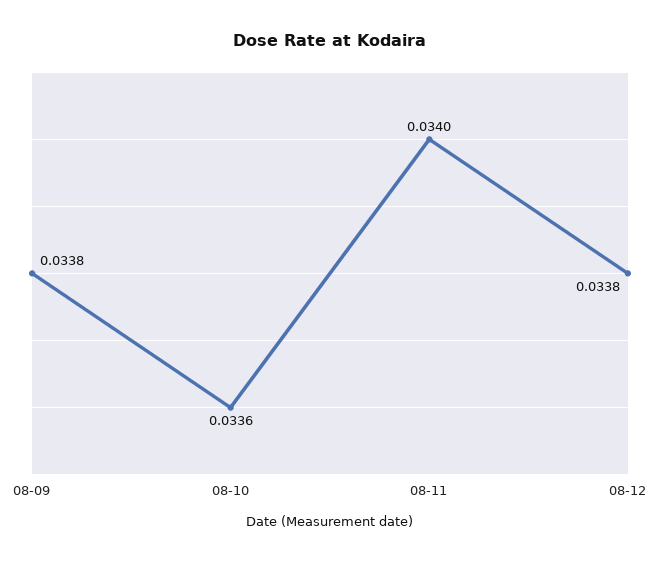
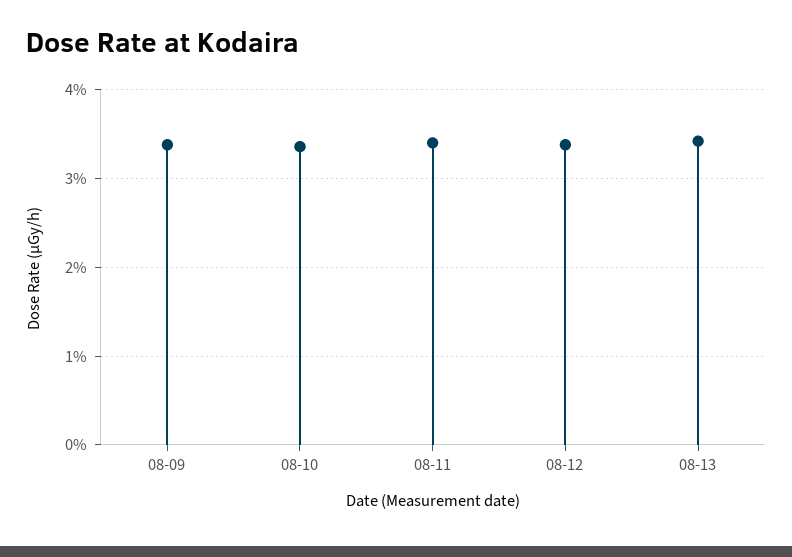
08-13: none -> 0.034

